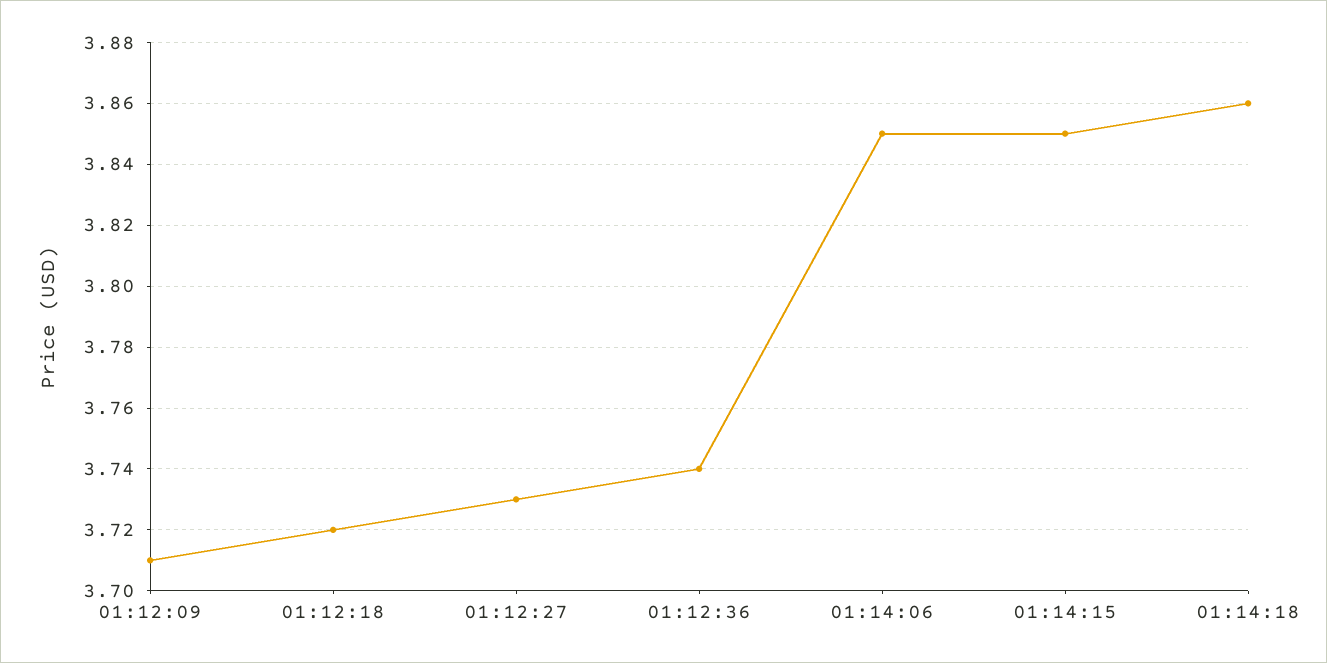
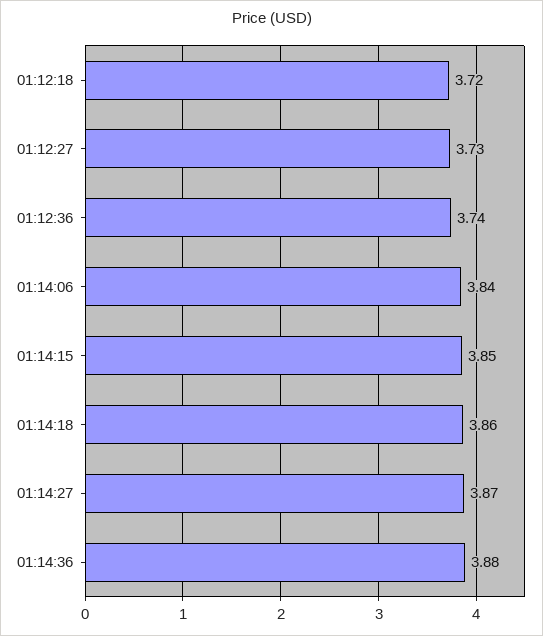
01:12:09: 3.71 -> none
01:14:06: 3.85 -> 3.84
01:14:27: none -> 3.87
01:14:36: none -> 3.88

